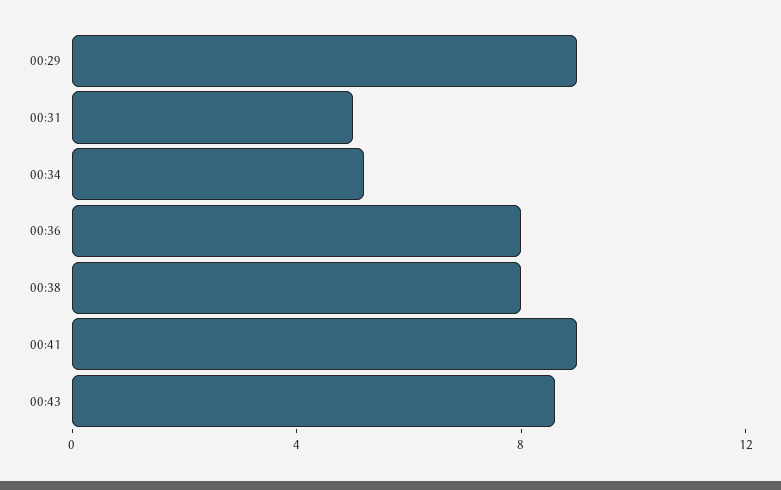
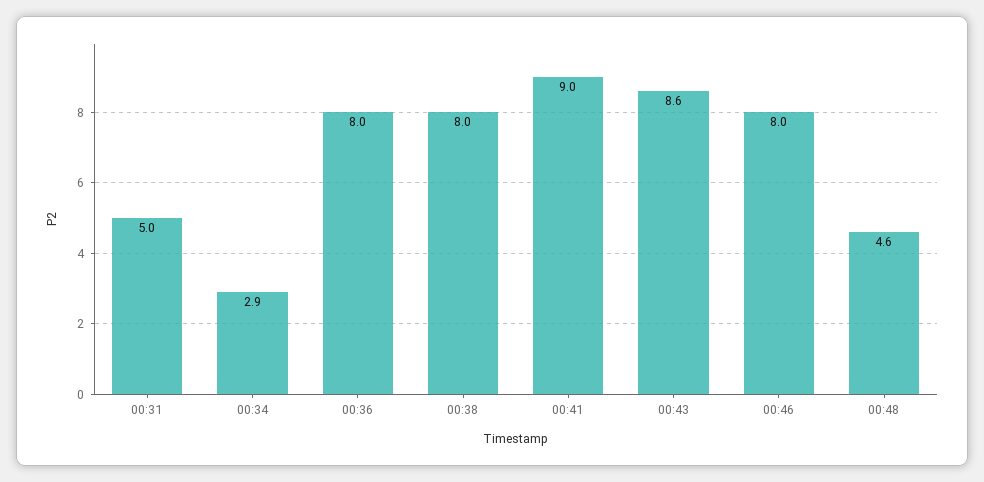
00:29: 9 -> none
00:34: 5 -> 2.9
00:46: none -> 8
00:48: none -> 4.6

